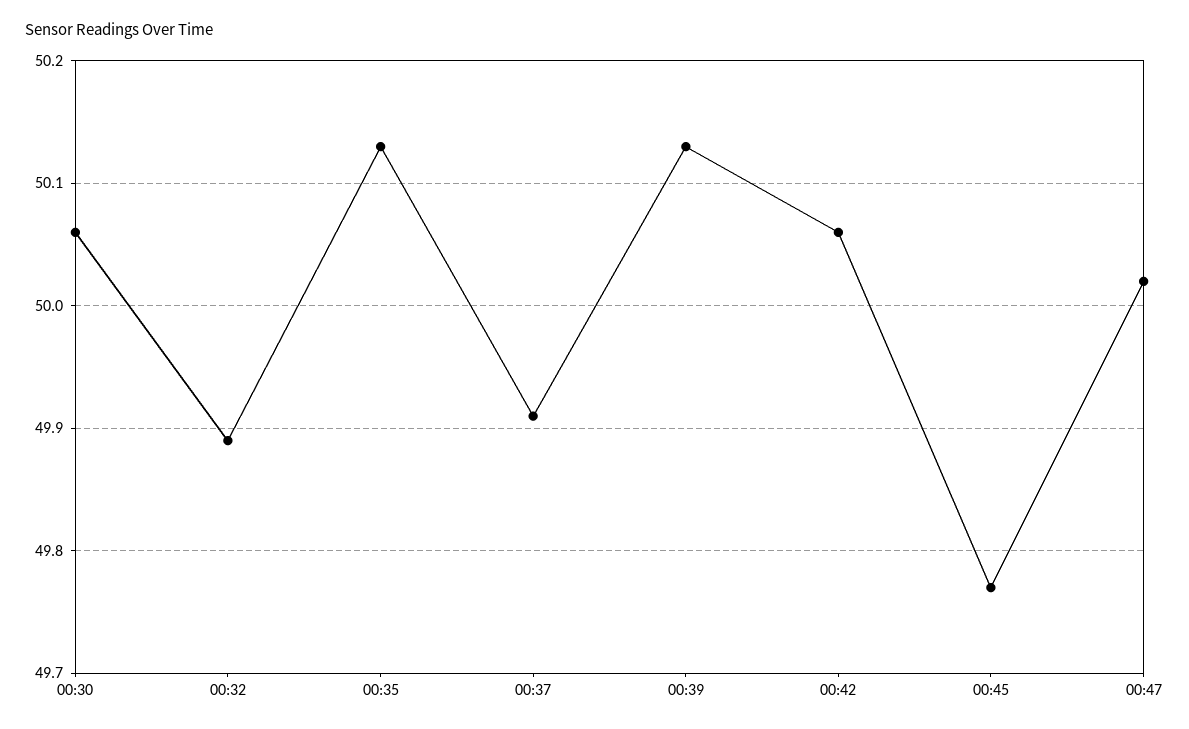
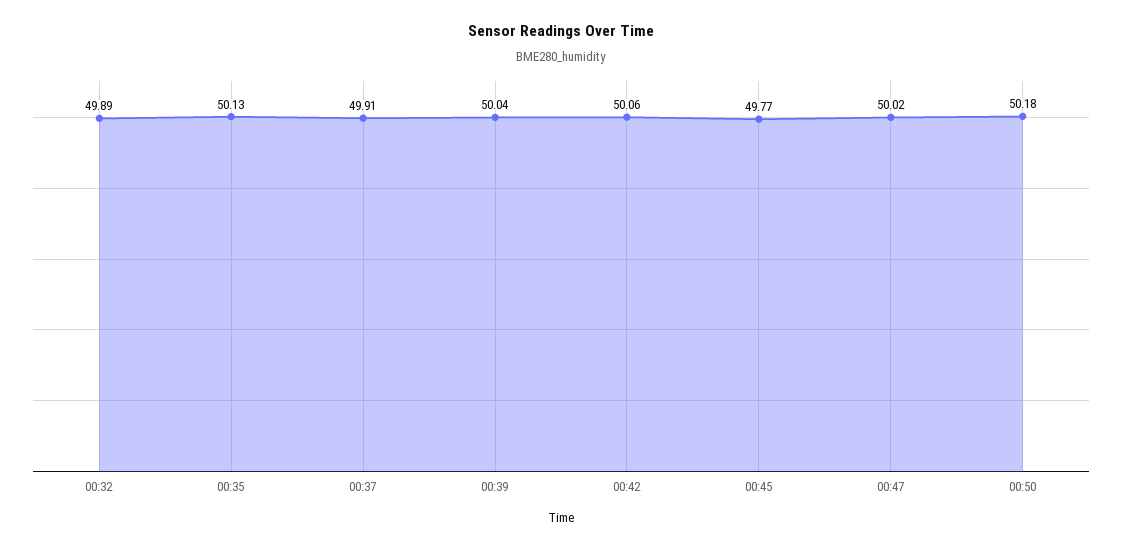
00:30: 50.06 -> none
00:39: 50.13 -> 50.04
00:50: none -> 50.18

